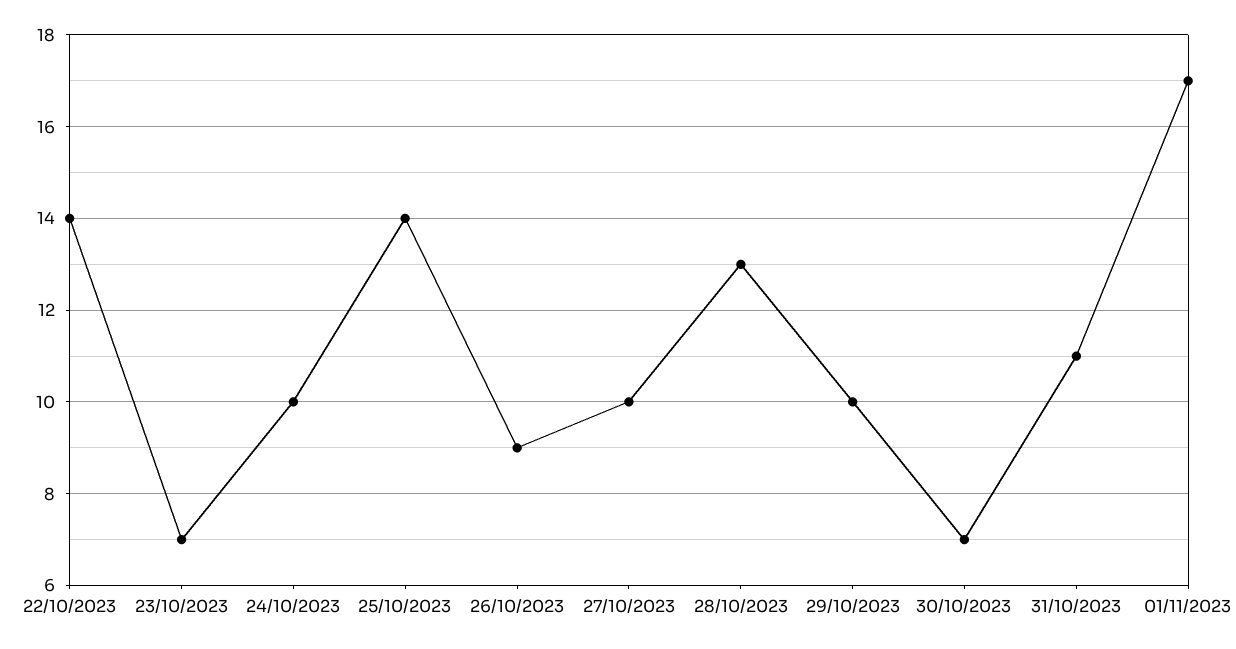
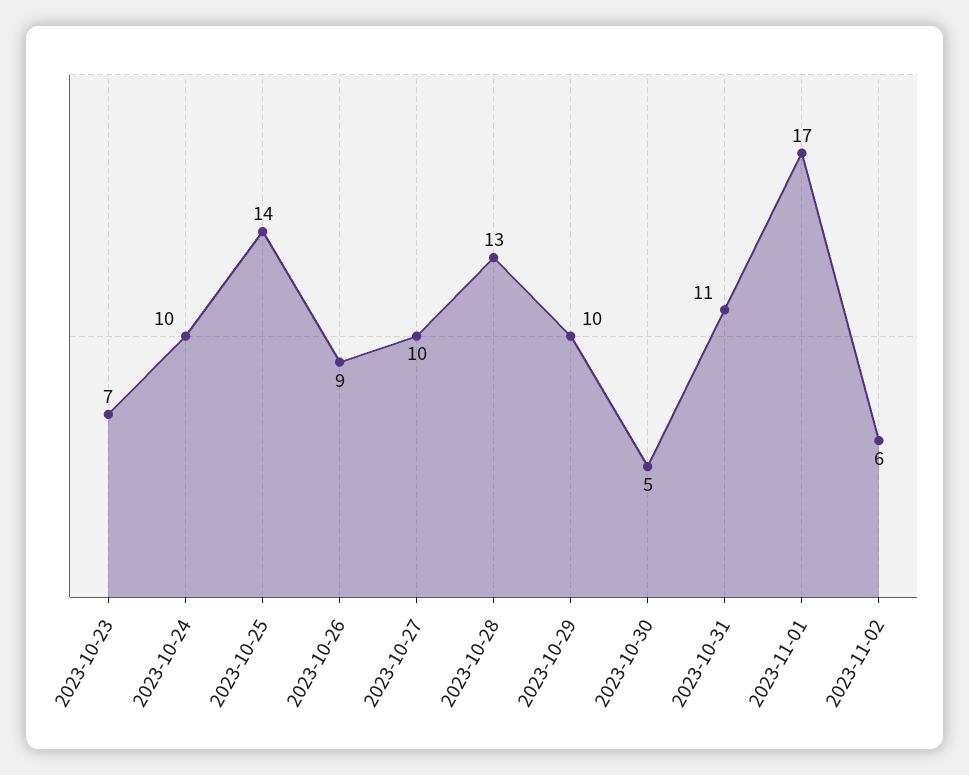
22/10/2023: 14 -> none
30/10/2023: 7 -> 5
2023-11-02: none -> 6

